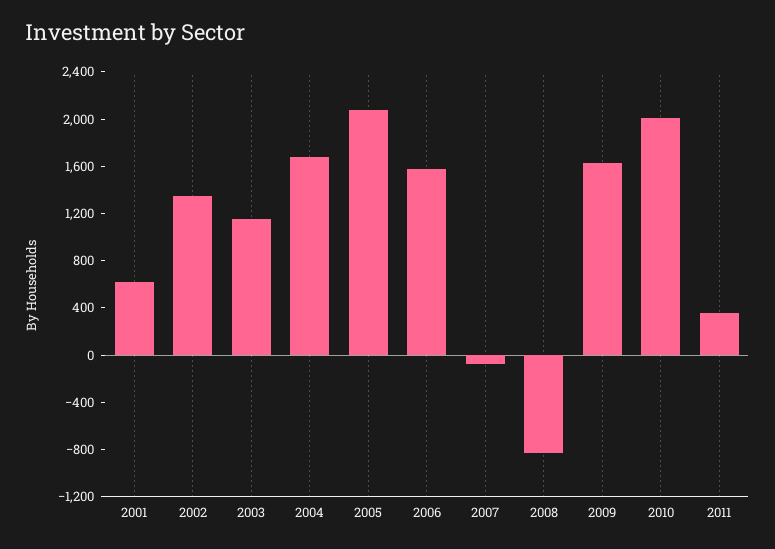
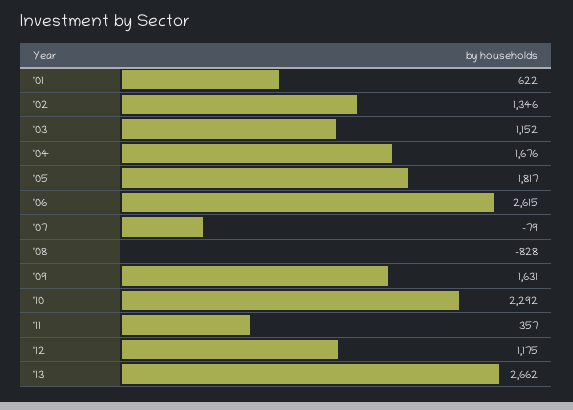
2005: 2100 -> 1817
2006: 1600 -> 2615
2010: 2000 -> 2292
'12: none -> 1175
'13: none -> 2662

